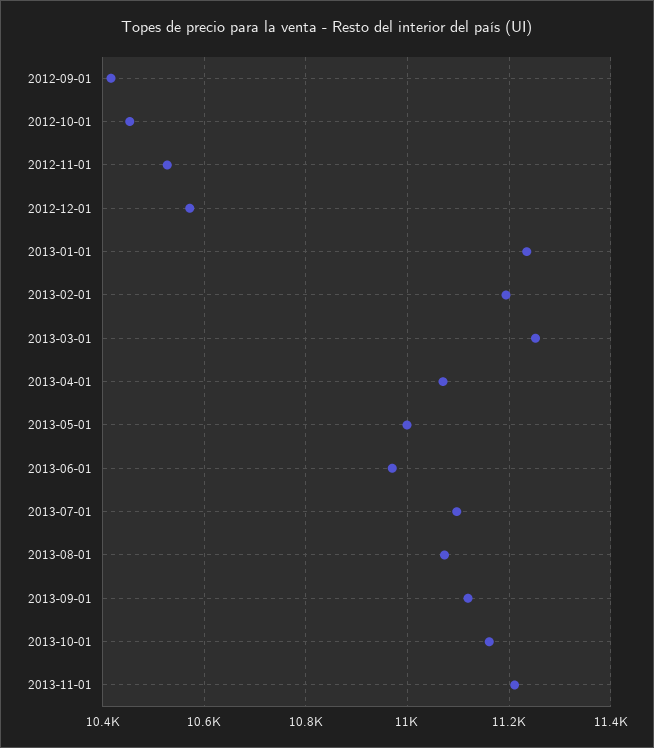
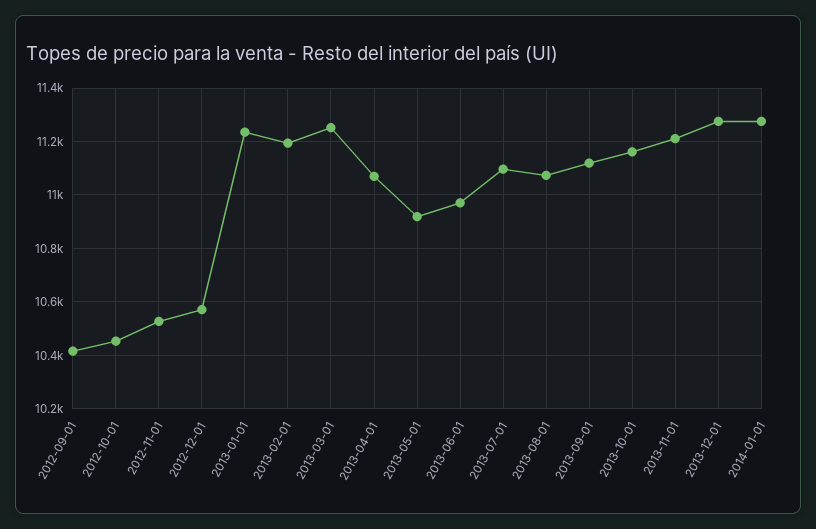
2013-05-01: 11000 -> 10925
2013-12-01: none -> 11275
2014-01-01: none -> 11275

